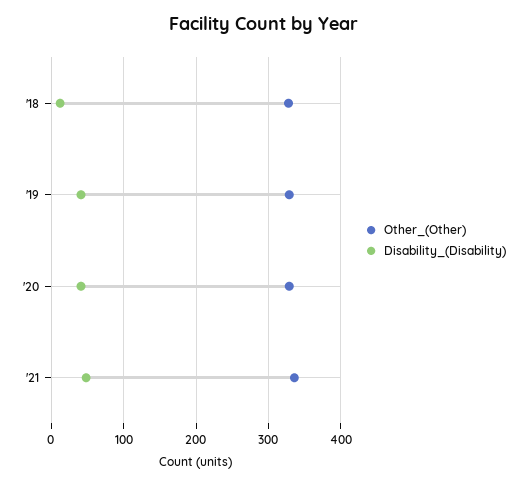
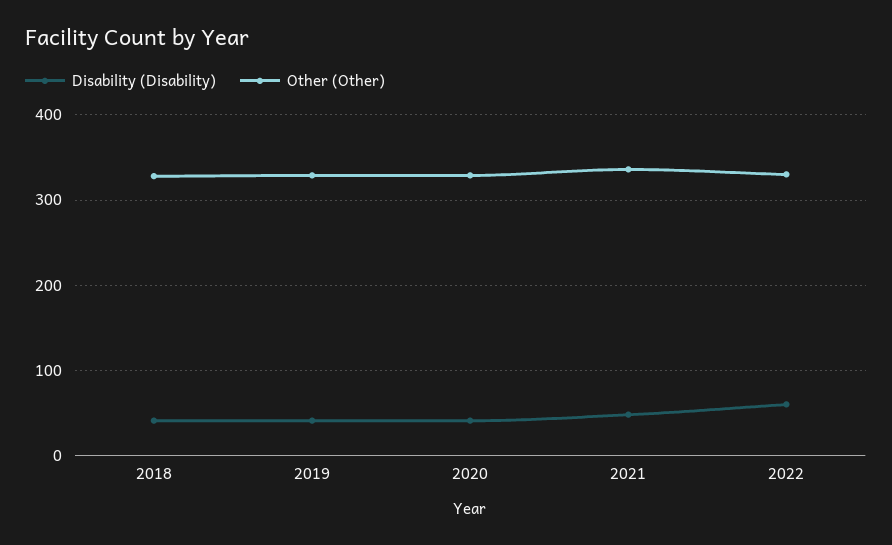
Disability_(Disability), '18: 10 -> 40
Disability_(Disability), 2022: none -> 60
Other_(Other), 2022: none -> 330

